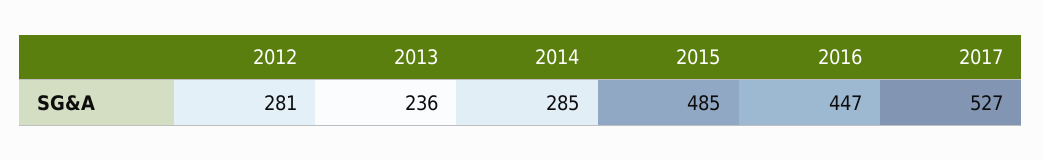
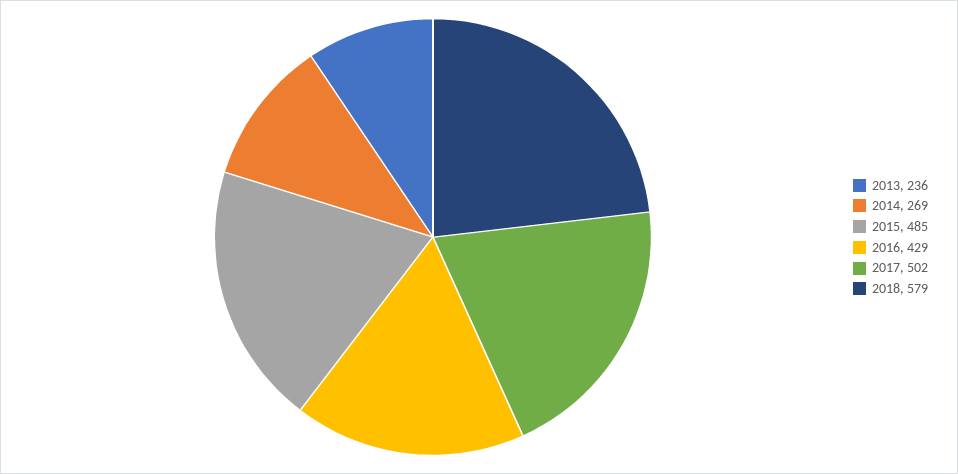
2012: 281 -> none
2014: 285 -> 269
2016: 447 -> 429
2017: 527 -> 502
2018: none -> 579

